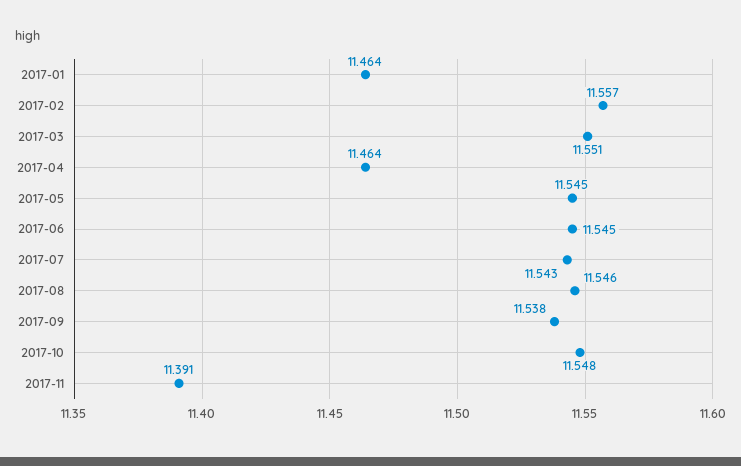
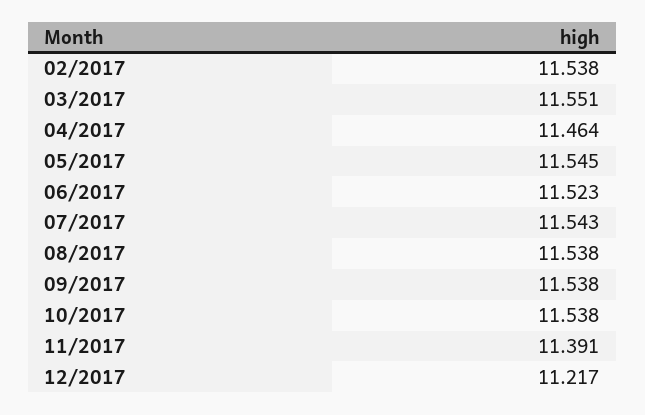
2017-01: 11.464 -> none
2017-02: 11.557 -> 11.538
2017-06: 11.545 -> 11.523
2017-08: 11.546 -> 11.538
2017-10: 11.548 -> 11.538
12/2017: none -> 11.217

